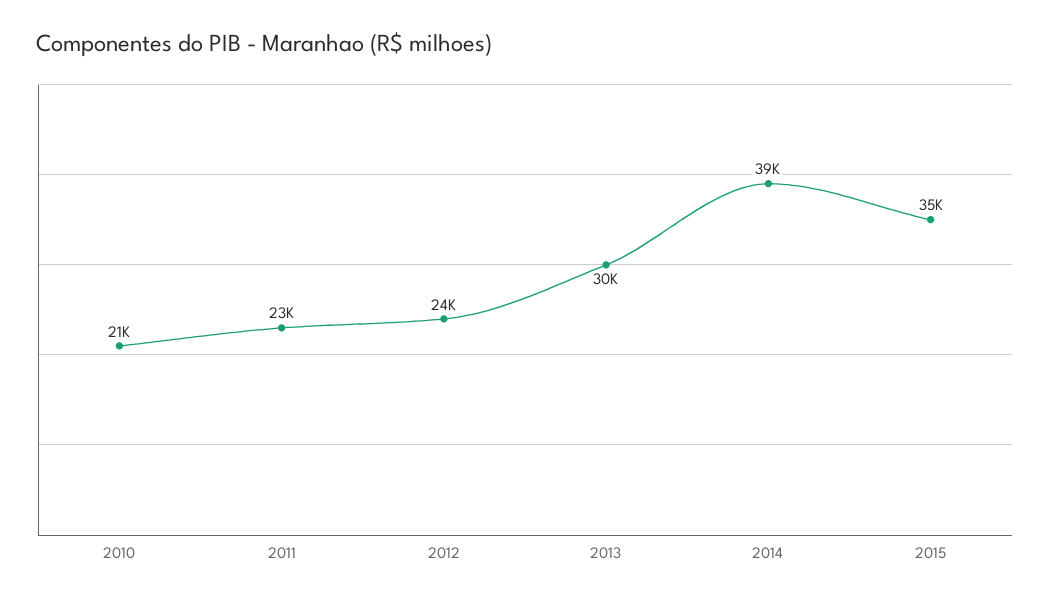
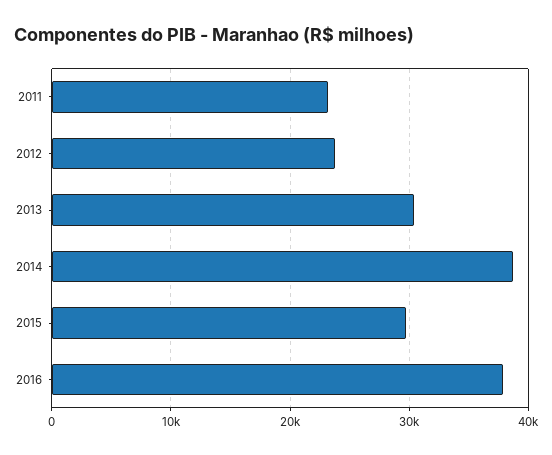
2010: 21000 -> none
2015: 35000 -> 30000
2016: none -> 38000

